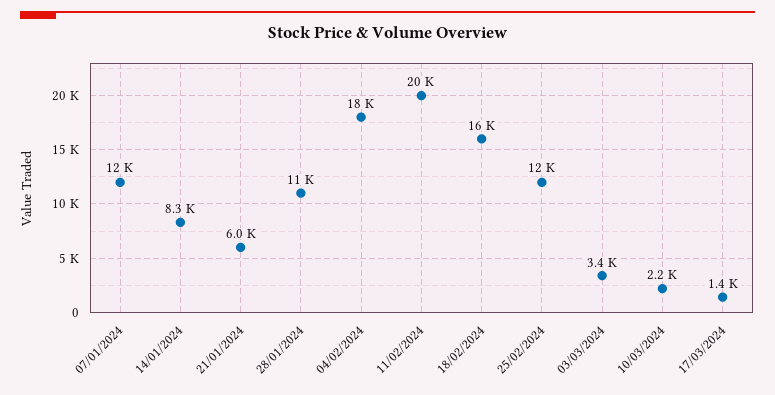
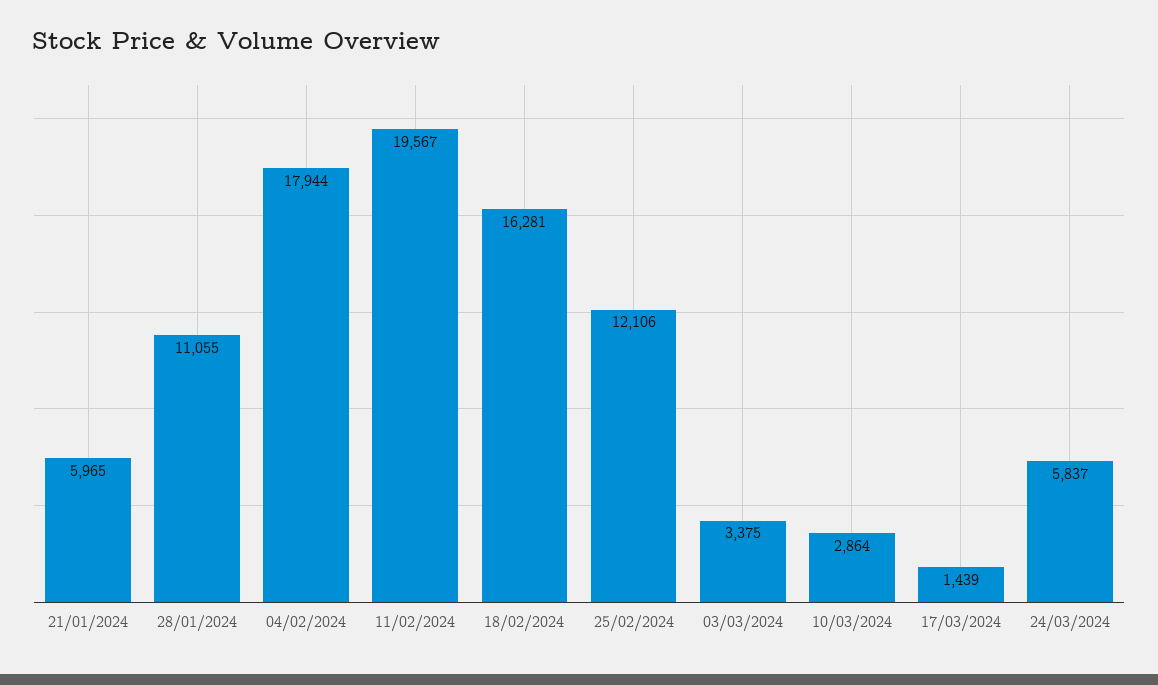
07/01/2024: 12000 -> none
14/01/2024: 8300 -> none
10/03/2024: 2200 -> 2864
24/03/2024: none -> 5837

